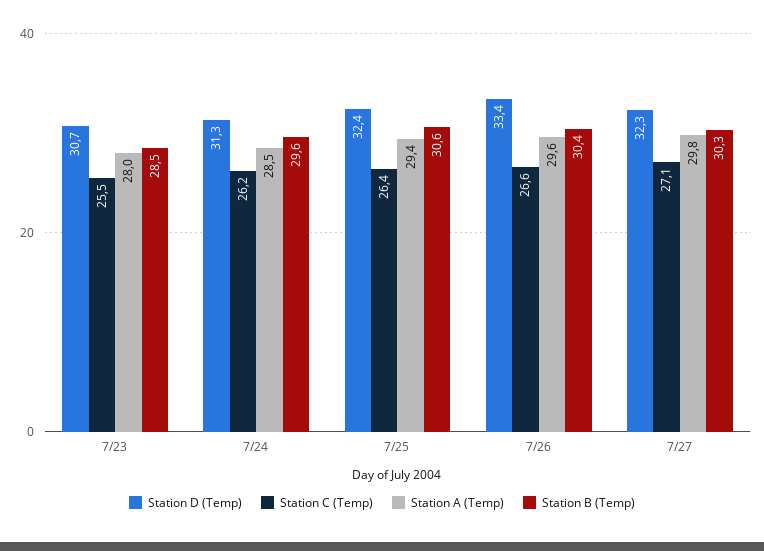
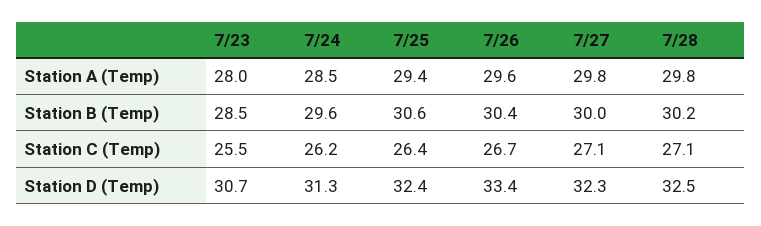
Station C (Temp), 7/26: 26.6 -> 26.7
Station B (Temp), 7/27: 30.3 -> 30
Station A (Temp), 7/28: none -> 29.8
Station B (Temp), 7/28: none -> 30.2
Station C (Temp), 7/28: none -> 27.1
Station D (Temp), 7/28: none -> 32.5

